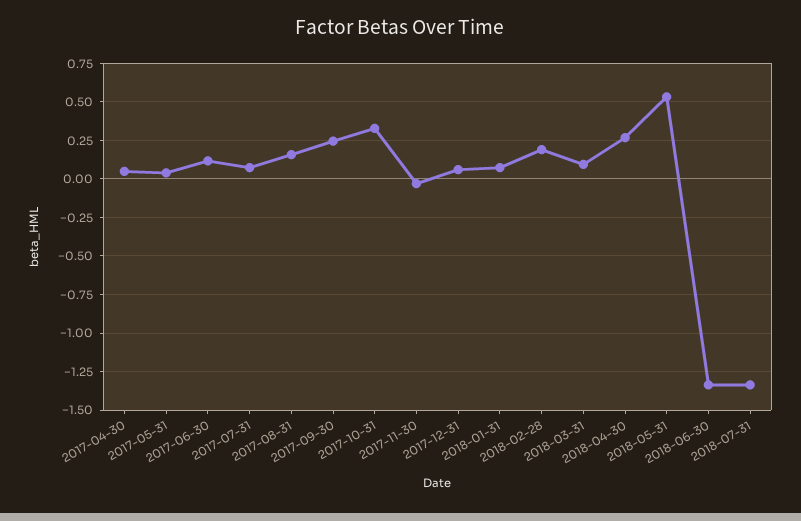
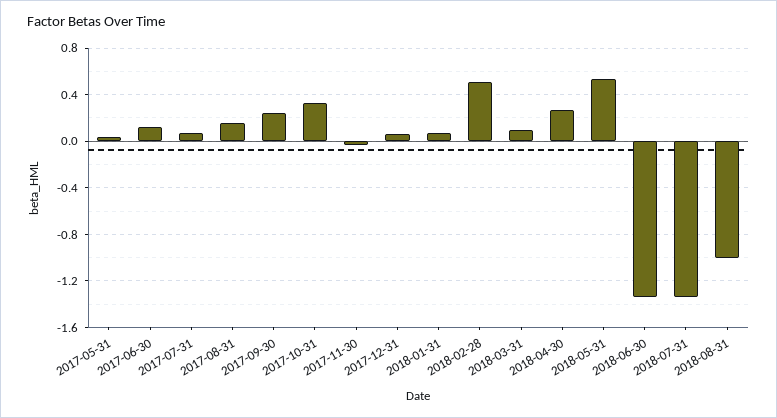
2017-04-30: 0.05 -> none
2018-02-28: 0.2 -> 0.5
2018-08-31: none -> -1

